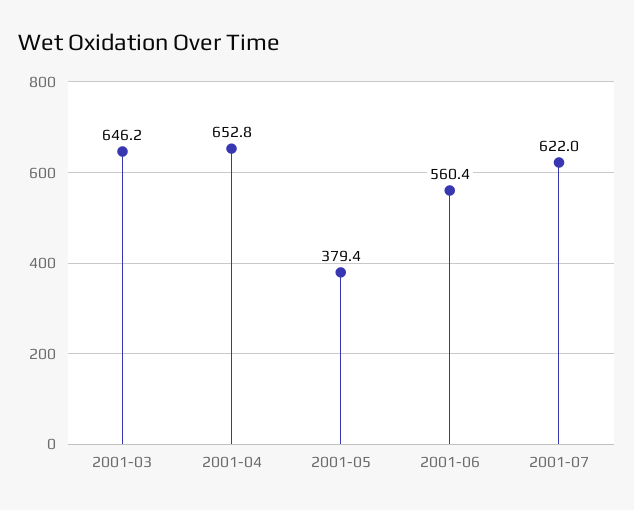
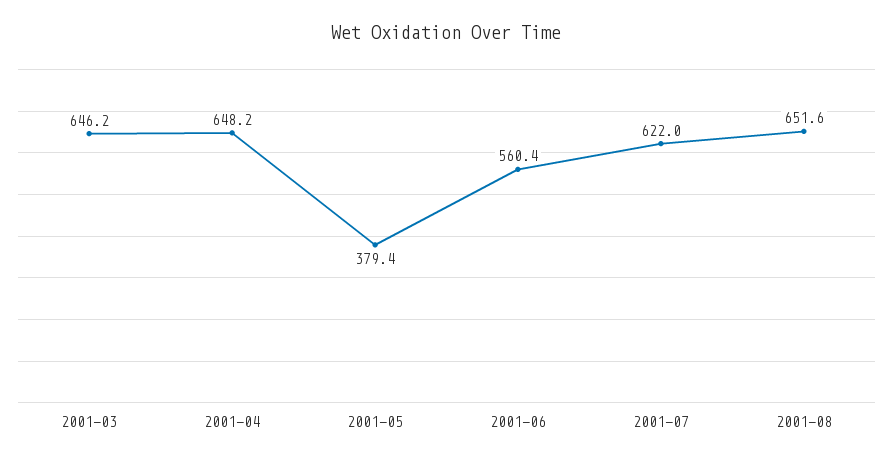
2001-04: 652.8 -> 648.2
2001-08: none -> 651.6

